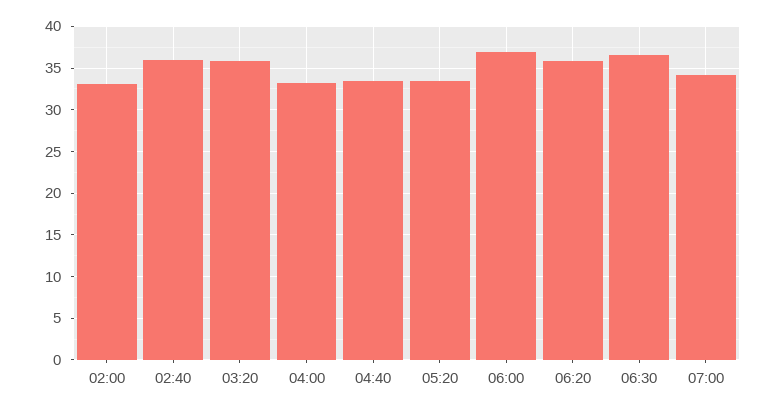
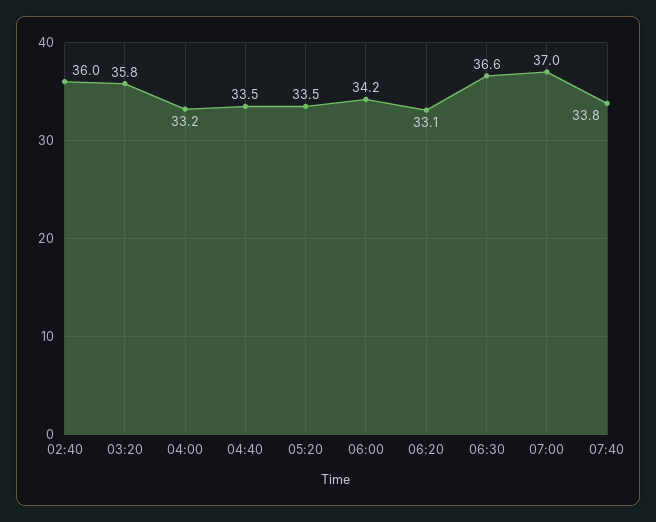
02:00: 33 -> none
06:00: 37 -> 34.2
06:20: 36 -> 33.1
07:00: 34 -> 37
07:40: none -> 33.8

